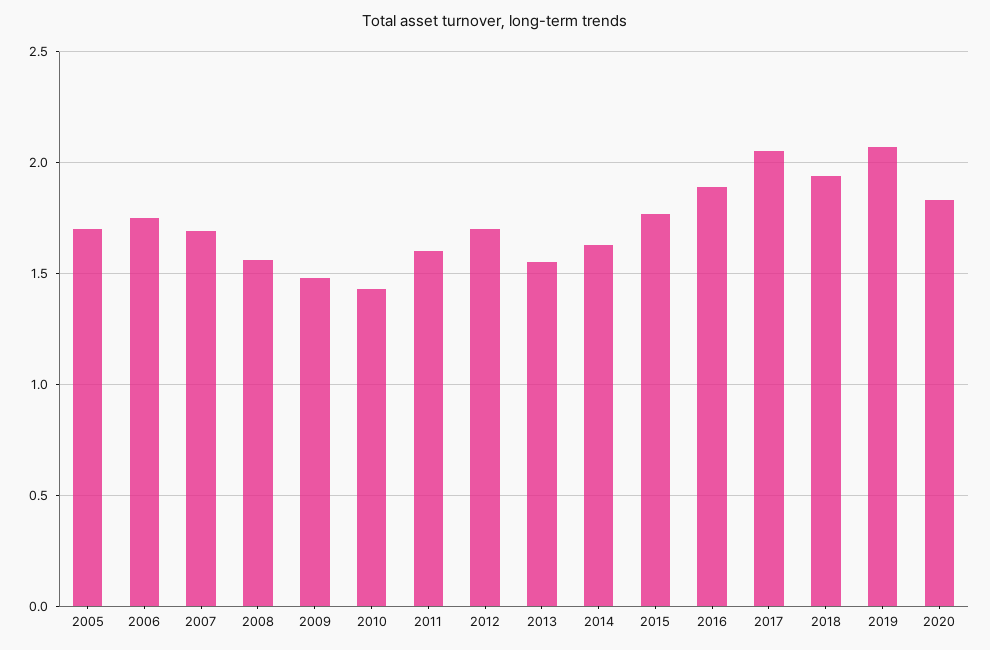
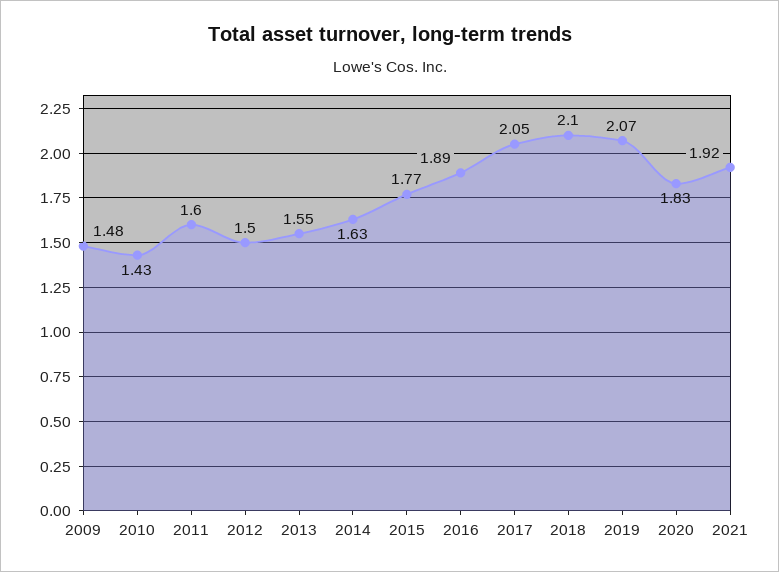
2005: 1.7 -> none
2006: 1.75 -> none
2007: 1.7 -> none
2008: 1.55 -> none
2012: 1.7 -> 1.5
2018: 1.95 -> 2.1
2021: none -> 1.92

